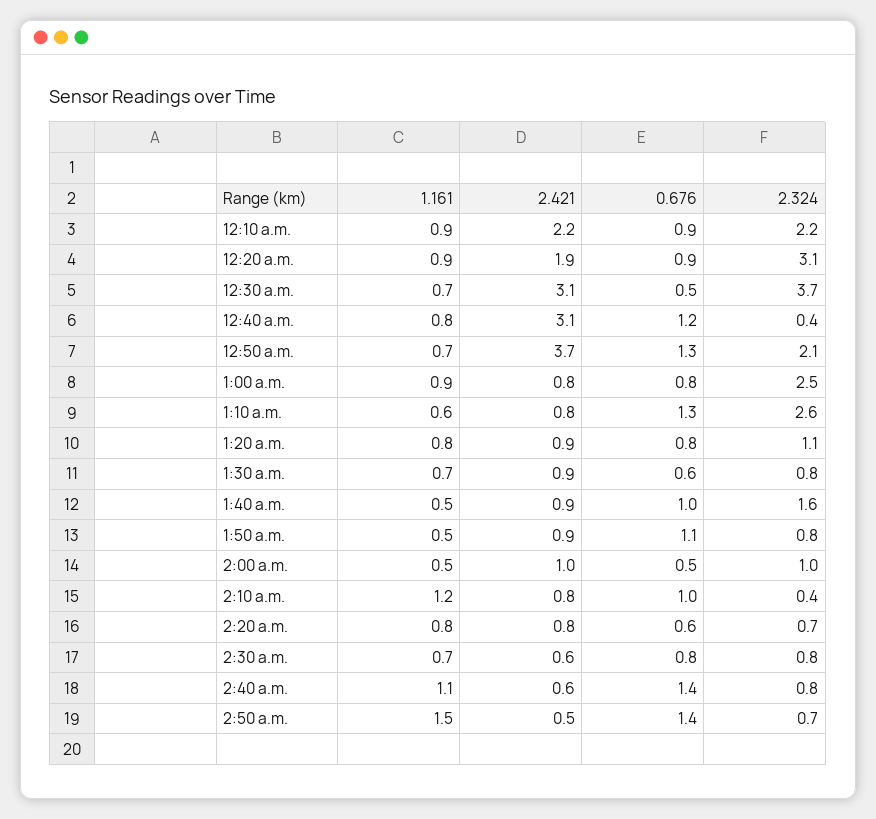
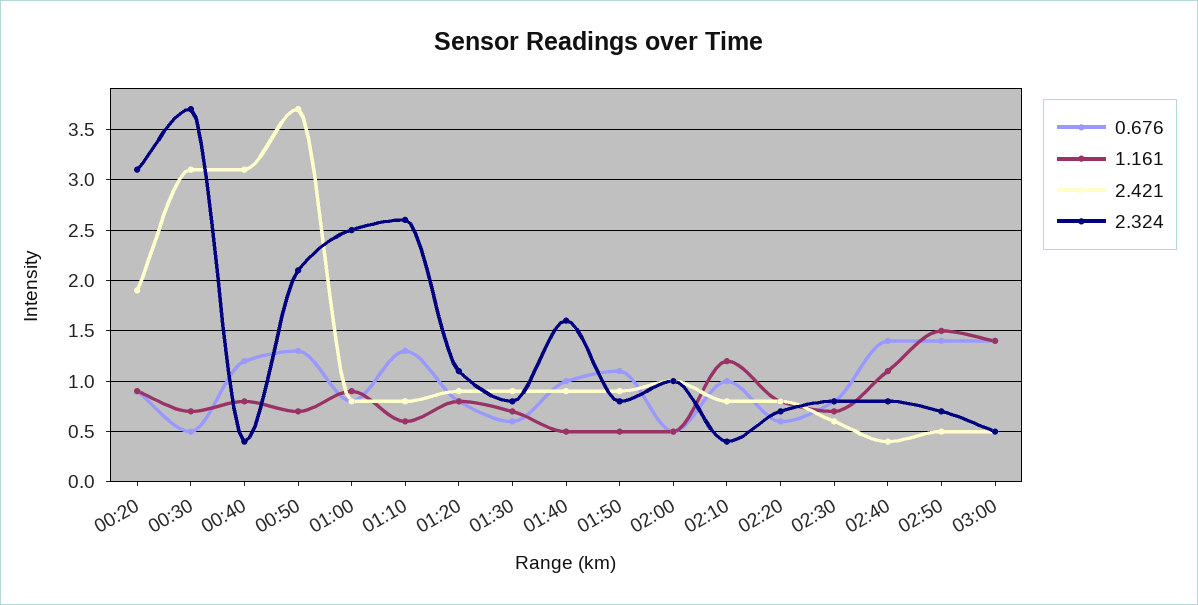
1.161, 12:10 a.m.: 0.9 -> none
2.421, 12:10 a.m.: 2.2 -> none
0.676, 12:10 a.m.: 0.9 -> none
2.324, 12:10 a.m.: 2.2 -> none
2.421, 2:40 a.m.: 0.6 -> 0.4
0.676, 03:00: none -> 1.4
1.161, 03:00: none -> 1.4
2.421, 03:00: none -> 0.5
2.324, 03:00: none -> 0.5

